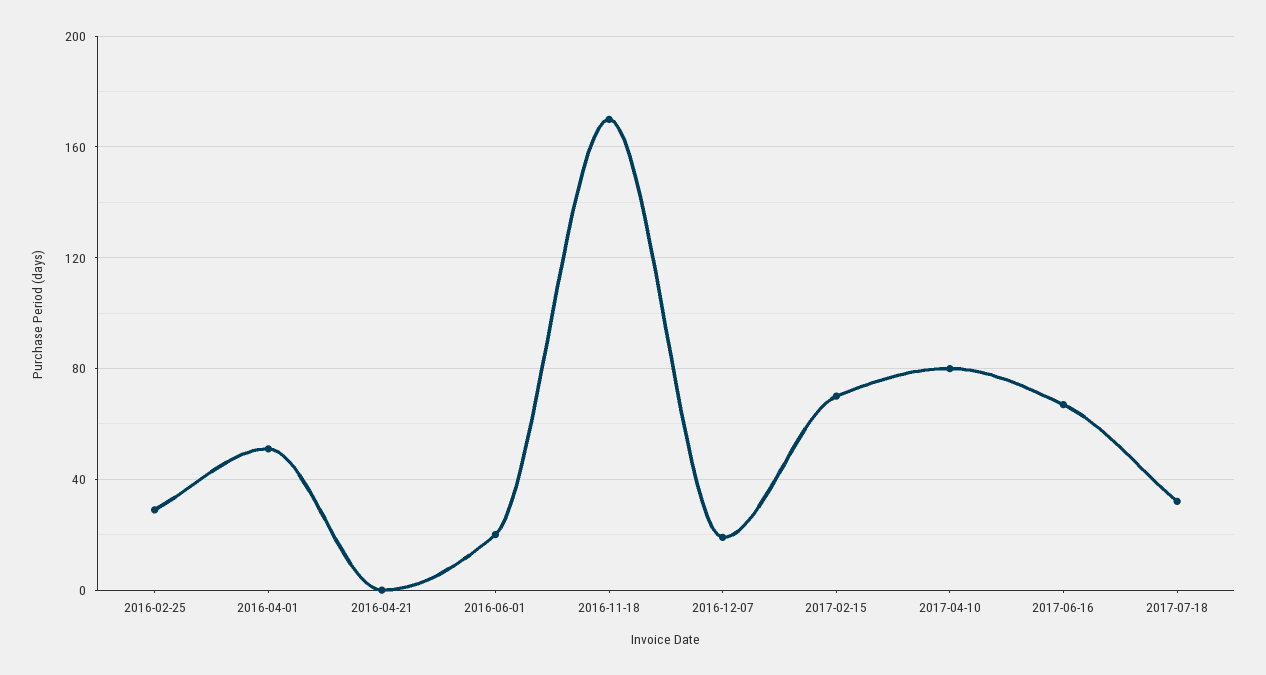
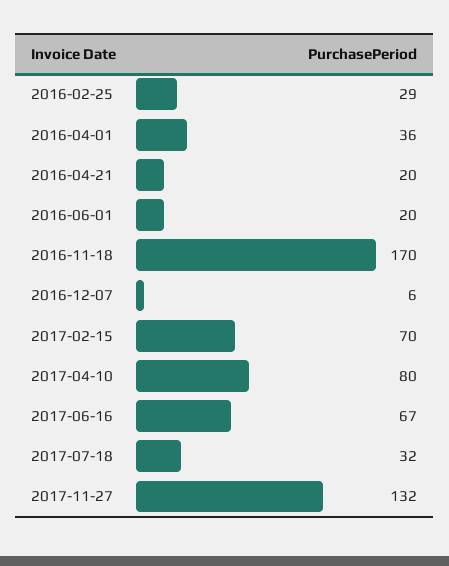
2016-04-01: 50 -> 36
2016-04-21: 0 -> 20
2016-12-07: 20 -> 6
2017-11-27: none -> 132

